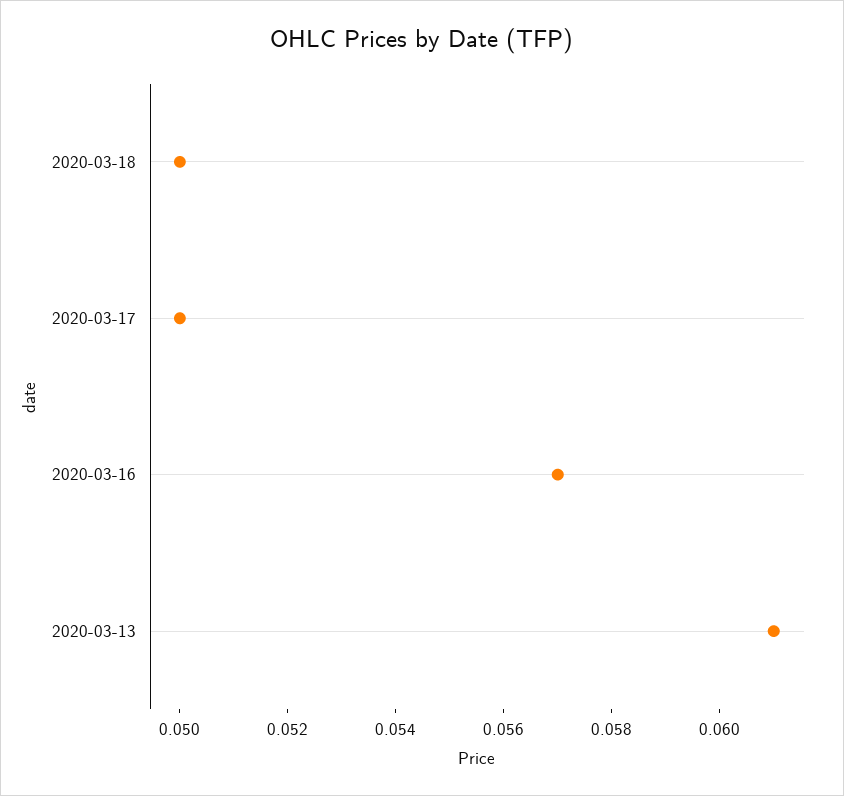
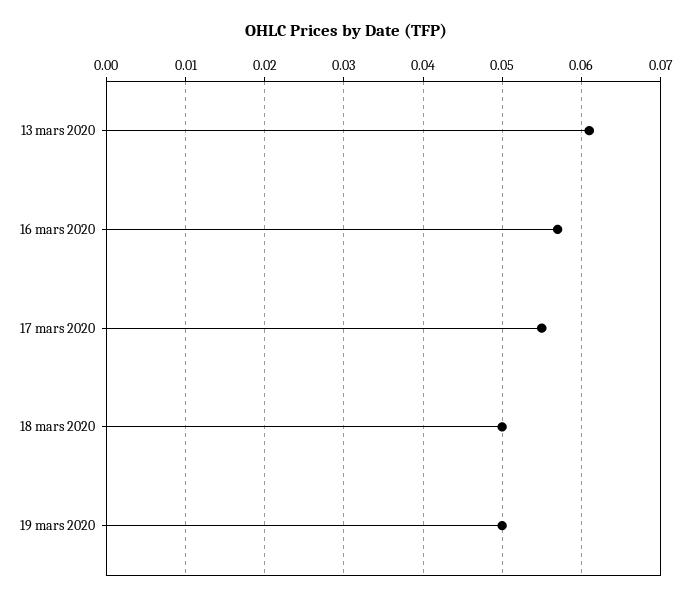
2020-03-17: 0.05 -> 0.055
19 mars 2020: none -> 0.05

